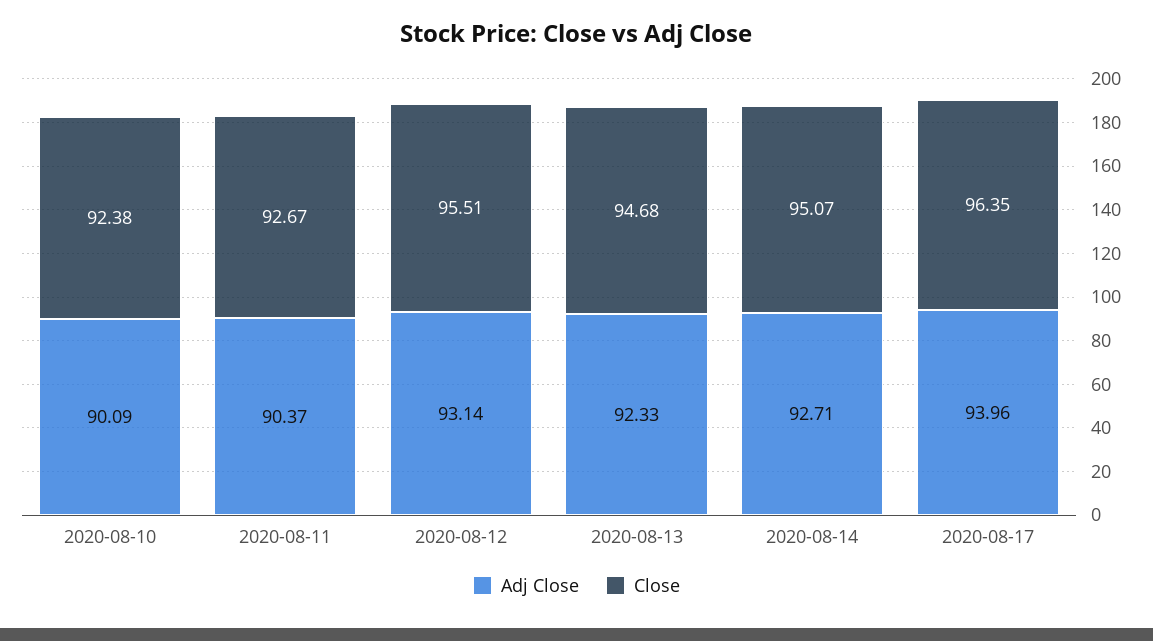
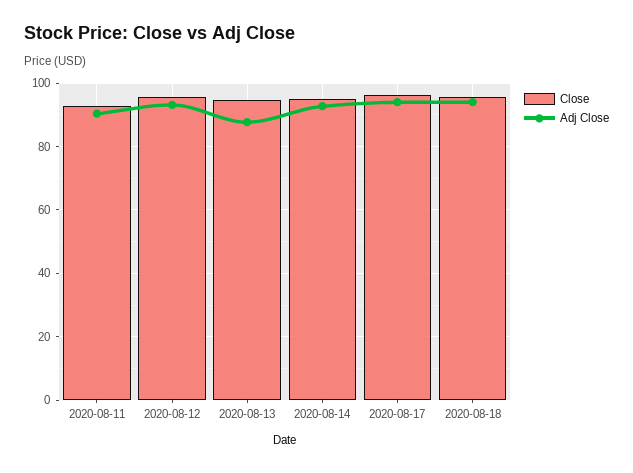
Adj Close, 2020-08-10: 90.09 -> none
Close, 2020-08-10: 92.38 -> none
Adj Close, 2020-08-13: 92.33 -> 88
Close, 2020-08-18: none -> 96
Adj Close, 2020-08-18: none -> 94

